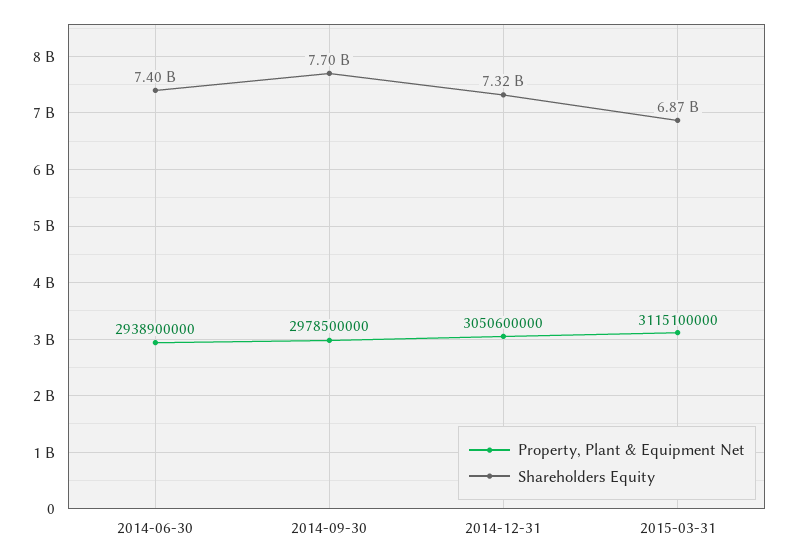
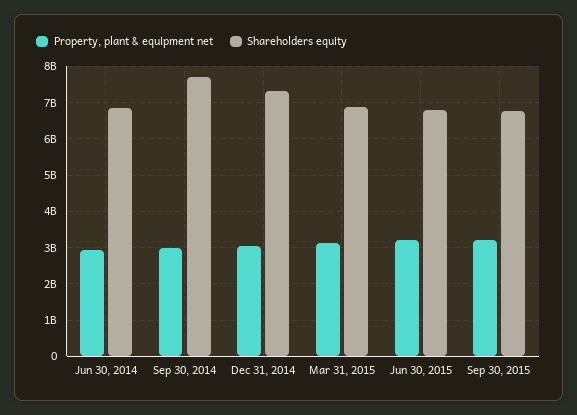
Shareholders Equity, 2014-06-30: 7400000000 -> 6800000000
Property, Plant & Equipment Net, Jun 30, 2015: none -> 3200000000
Shareholders Equity, Jun 30, 2015: none -> 6800000000
Property, Plant & Equipment Net, Sep 30, 2015: none -> 3200000000
Shareholders Equity, Sep 30, 2015: none -> 6800000000

